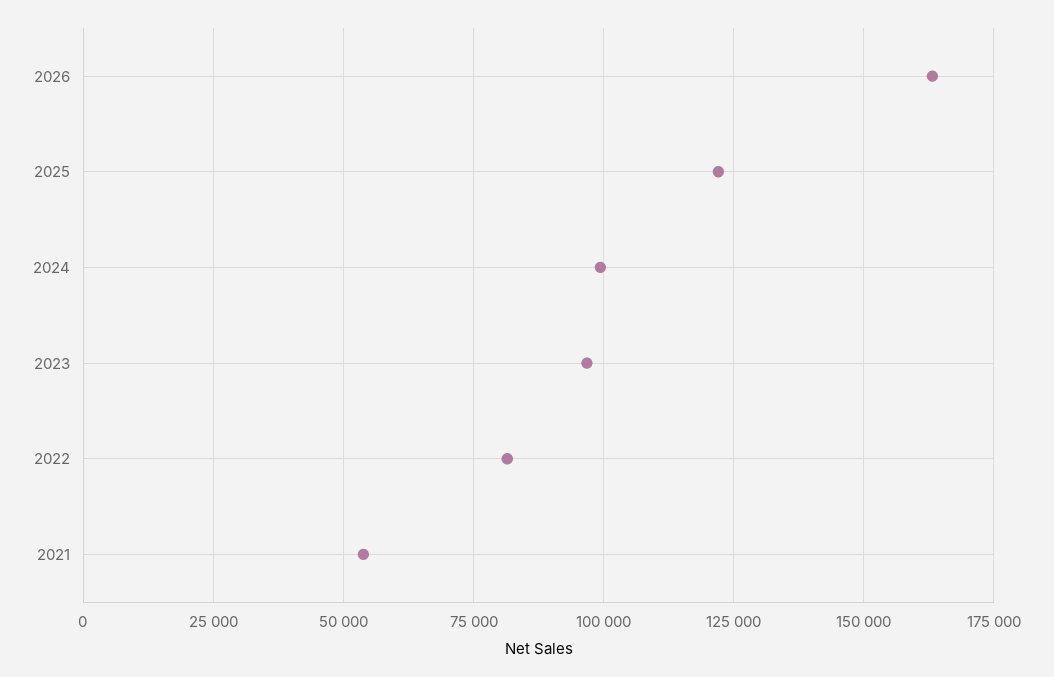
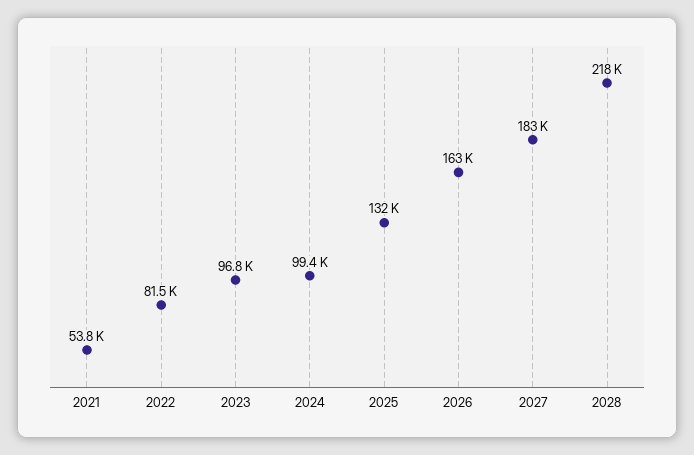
2025: 122500 -> 132000
2027: none -> 183000
2028: none -> 218000

